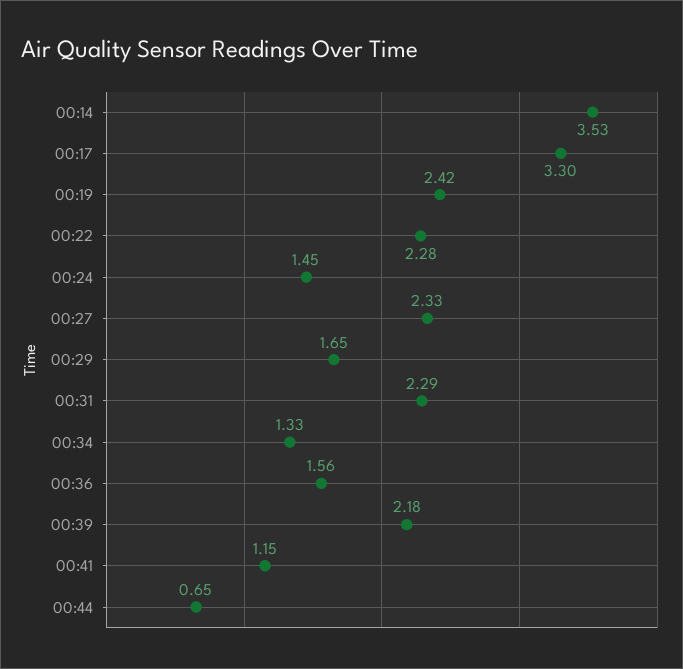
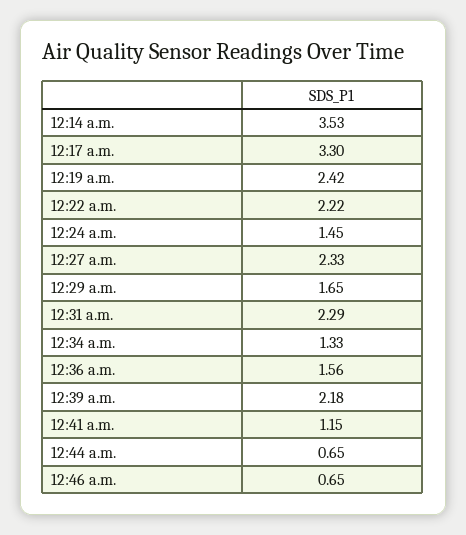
00:22: 2.28 -> 2.22
12:46 a.m.: none -> 0.65

